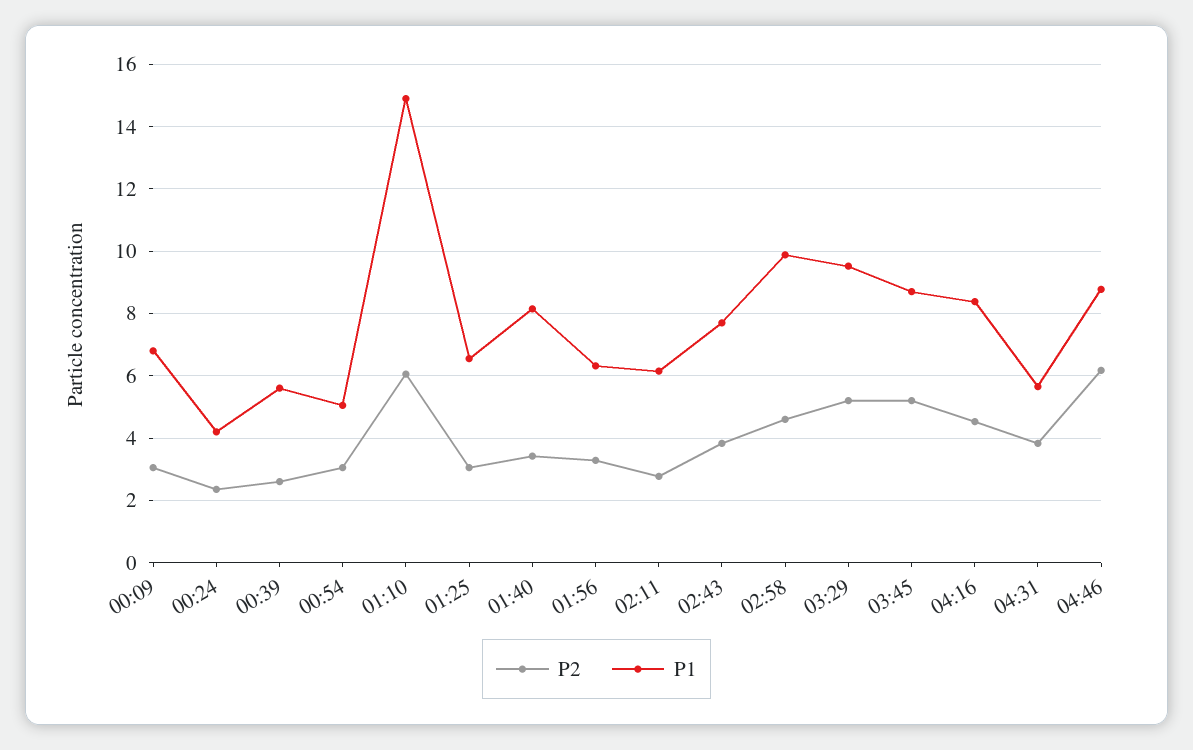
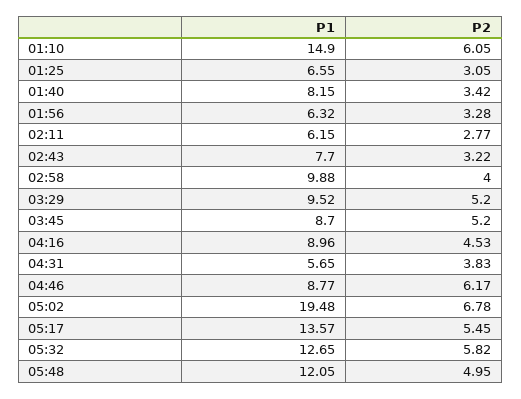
P2, 00:09: 3 -> none
P1, 00:09: 6.8 -> none
P2, 00:24: 2.4 -> none
P1, 00:24: 4.2 -> none
P2, 00:39: 2.6 -> none
P1, 00:39: 5.6 -> none
P2, 00:54: 3 -> none
P1, 00:54: 5 -> none
P2, 02:43: 3.8 -> 3.22
P2, 02:58: 4.6 -> 4
P1, 04:16: 8.4 -> 8.96
P1, 05:02: none -> 19.48
P2, 05:02: none -> 6.78
P1, 05:17: none -> 13.57
P2, 05:17: none -> 5.45
P1, 05:32: none -> 12.65
P2, 05:32: none -> 5.82
P1, 05:48: none -> 12.05
P2, 05:48: none -> 4.95

